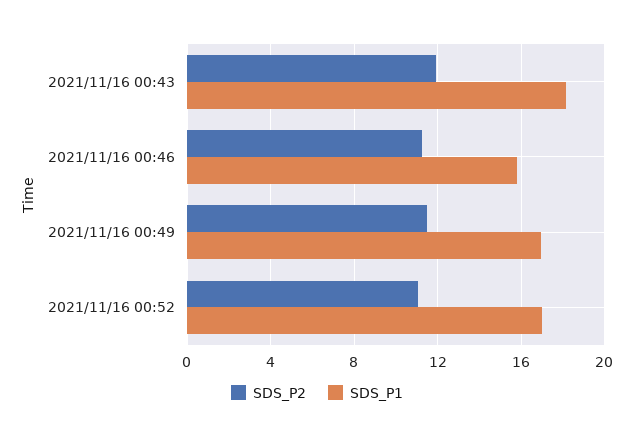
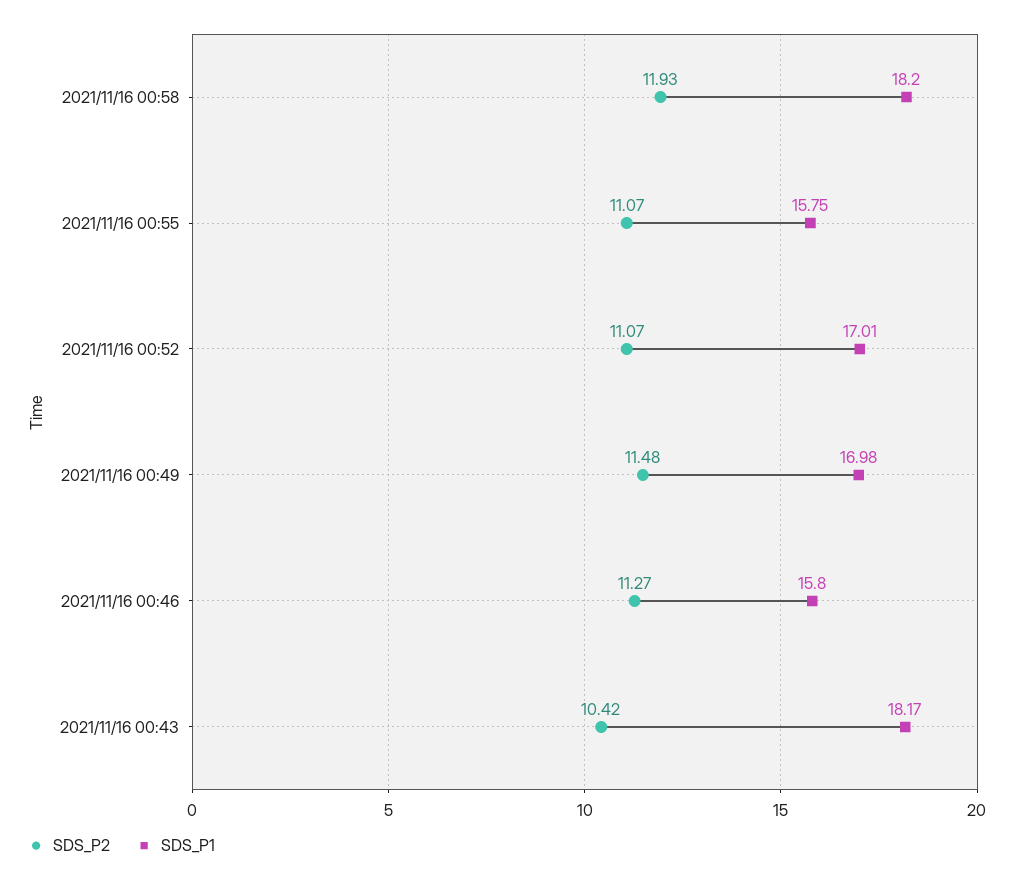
SDS_P2, 2021/11/16 00:43: 12 -> 10.42
SDS_P2, 2021/11/16 00:58: none -> 11.93
SDS_P1, 2021/11/16 00:58: none -> 18.2
SDS_P2, 2021/11/16 00:55: none -> 11.07
SDS_P1, 2021/11/16 00:55: none -> 15.75

